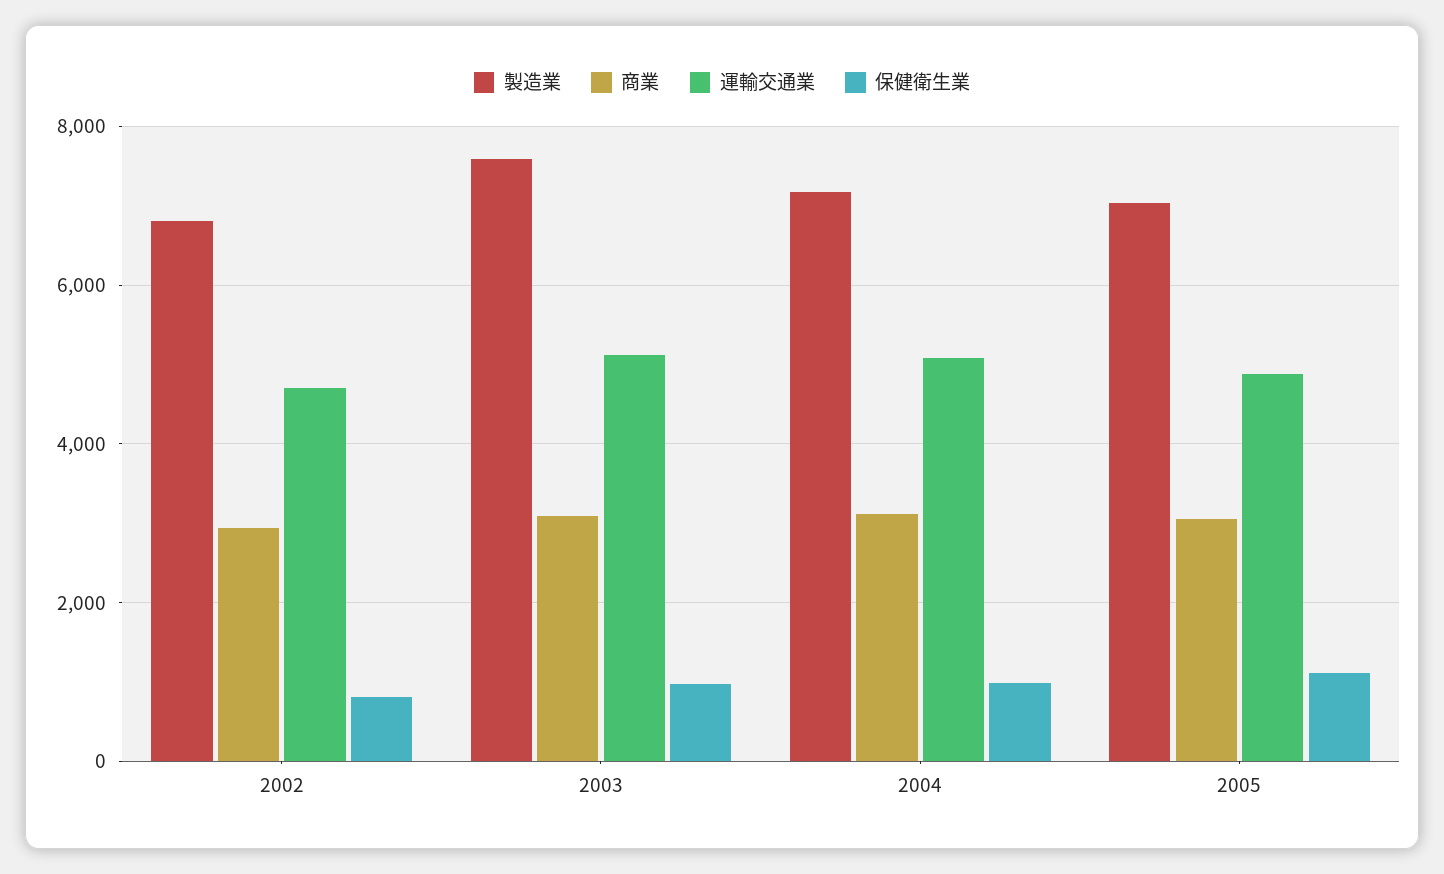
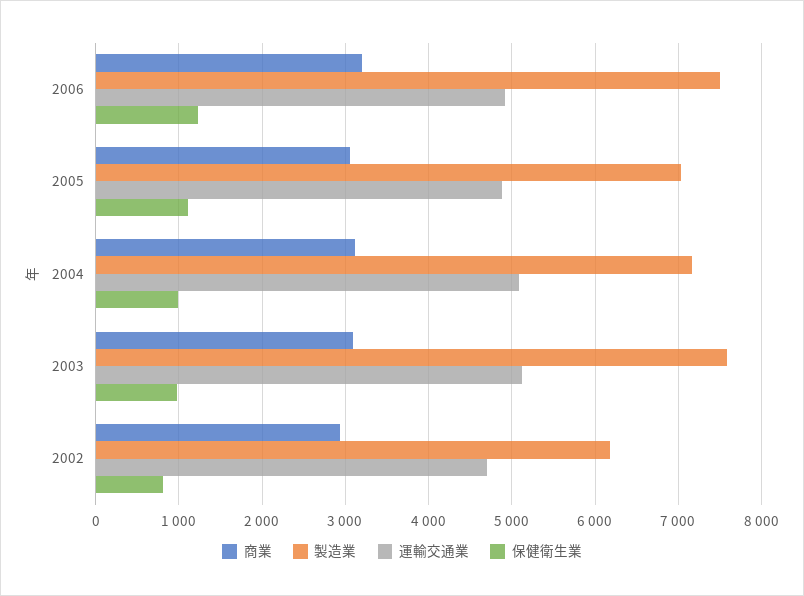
製造業, 2002: 6800 -> 6200
商業, 2006: none -> 3200
製造業, 2006: none -> 7500
運輸交通業, 2006: none -> 4900
保健衛生業, 2006: none -> 1200

